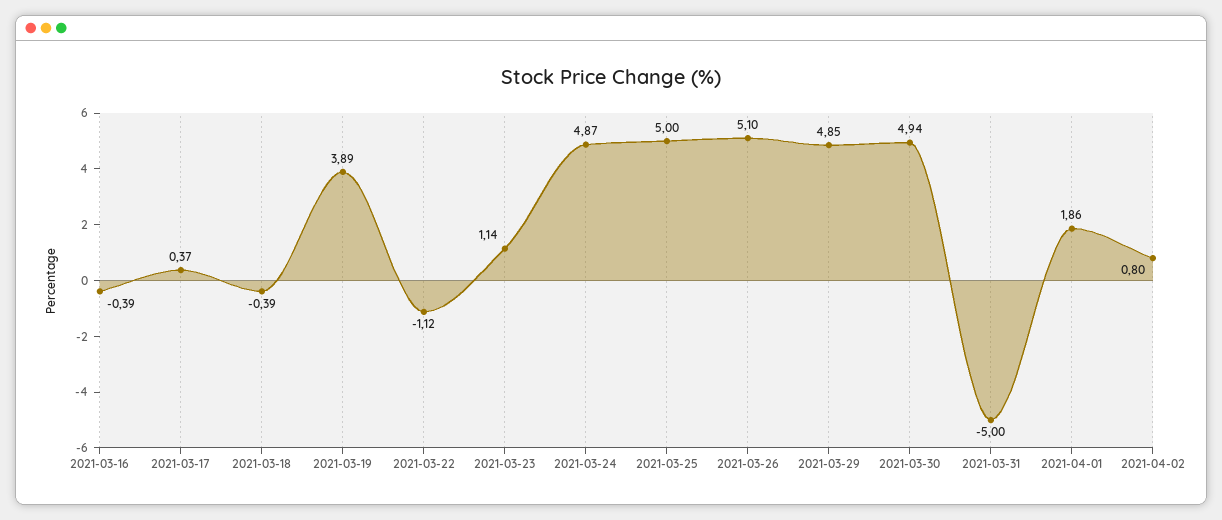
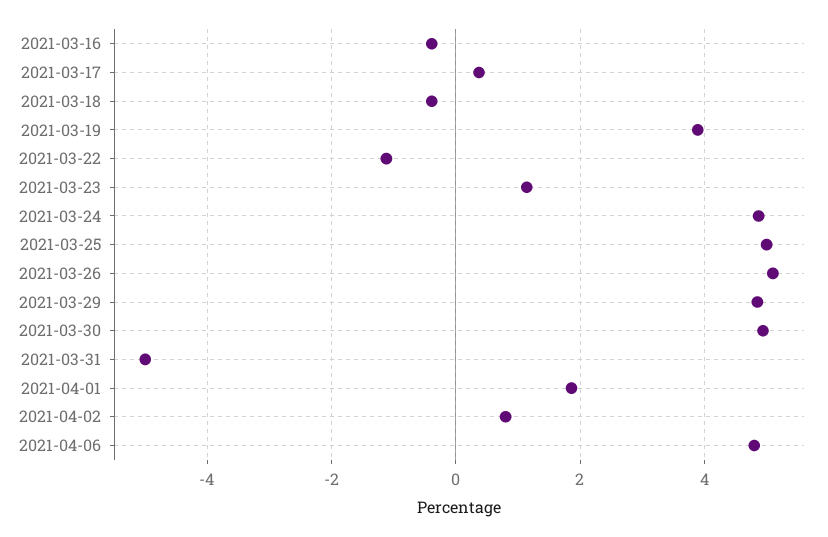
2021-04-06: none -> 4.8

